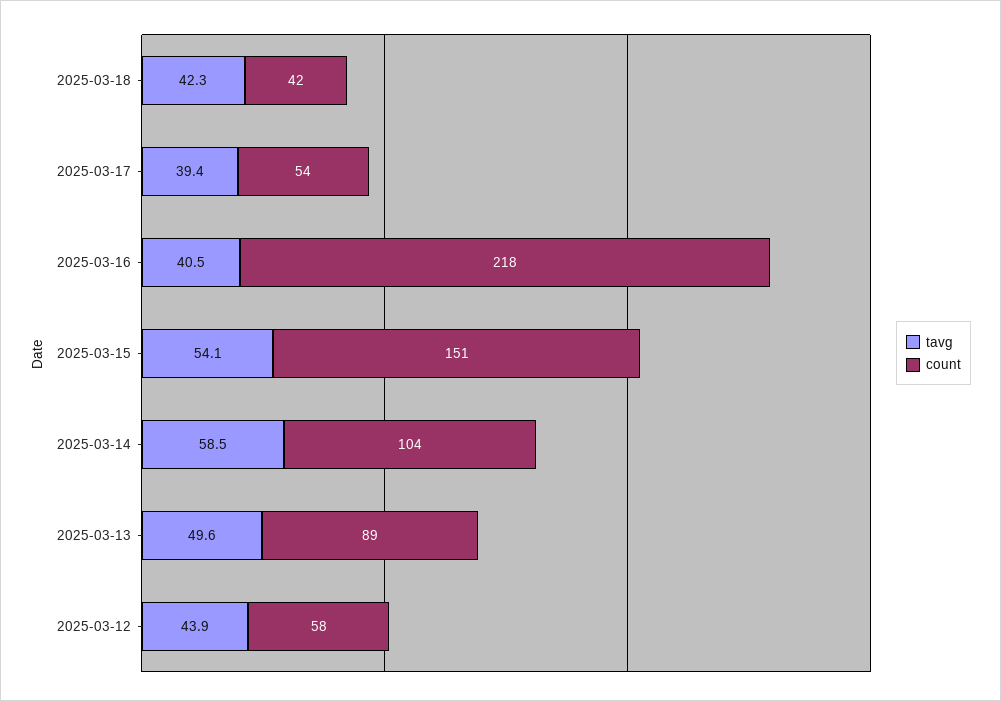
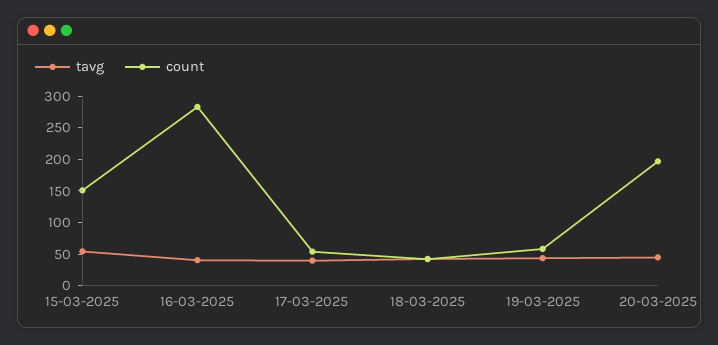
count, 2025-03-16: 218 -> 275
tavg, 2025-03-14: 58.5 -> none
count, 2025-03-14: 104 -> none
tavg, 2025-03-13: 49.6 -> none
count, 2025-03-13: 89 -> none
tavg, 2025-03-12: 43.9 -> none
count, 2025-03-12: 58 -> none
tavg, 19-03-2025: none -> 50
count, 19-03-2025: none -> 50
tavg, 20-03-2025: none -> 50
count, 20-03-2025: none -> 200

